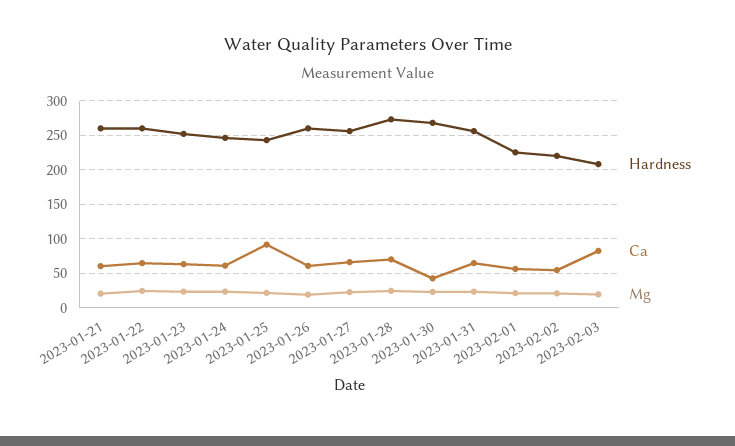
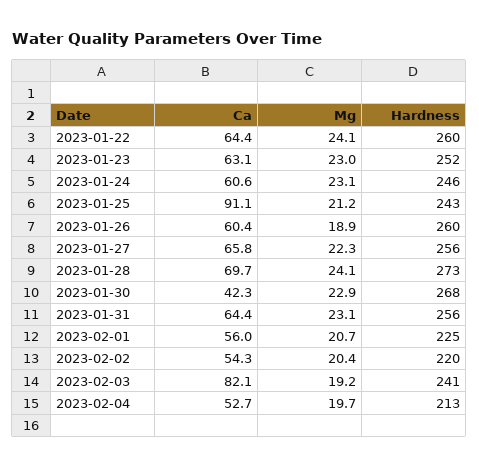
Hardness, 2023-01-21: 260 -> none
Ca, 2023-01-21: 60 -> none
Mg, 2023-01-21: 20 -> none
Hardness, 2023-02-03: 210 -> 241
Ca, 2023-02-04: none -> 52.7
Mg, 2023-02-04: none -> 19.7
Hardness, 2023-02-04: none -> 213

